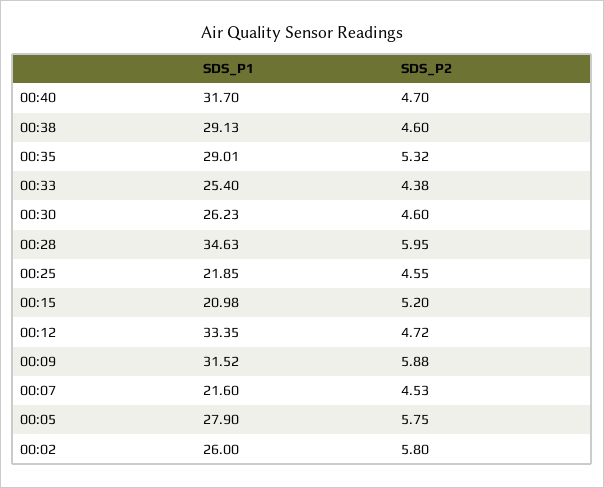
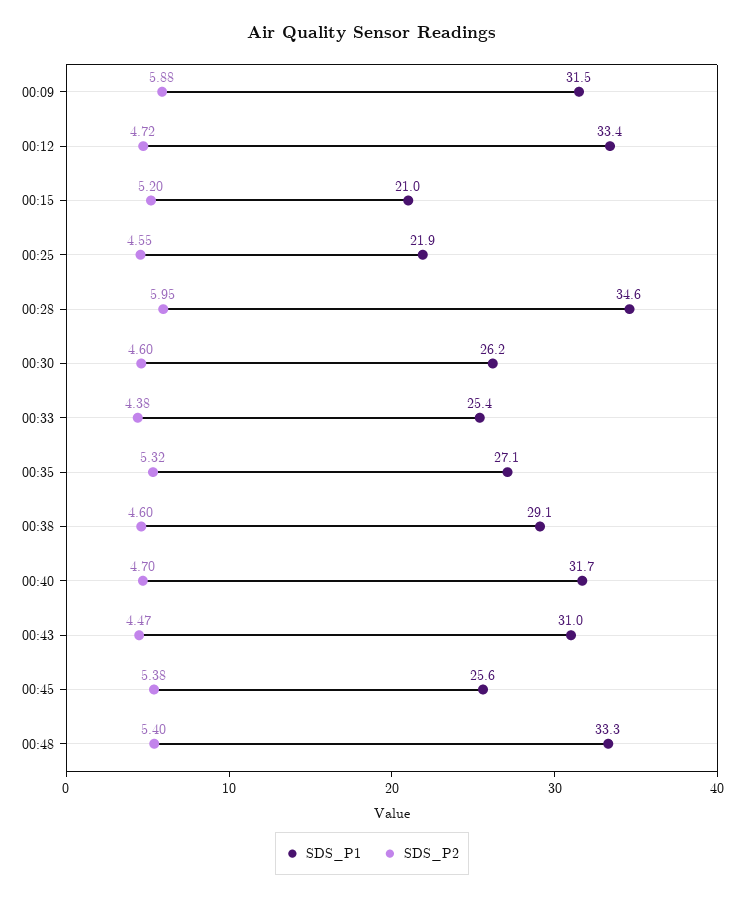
SDS_P1, 00:35: 29.01 -> 27.1
SDS_P1, 00:07: 21.6 -> none
SDS_P2, 00:07: 4.53 -> none
SDS_P1, 00:05: 27.9 -> none
SDS_P2, 00:05: 5.75 -> none
SDS_P1, 00:02: 26 -> none
SDS_P2, 00:02: 5.8 -> none
SDS_P1, 00:43: none -> 31
SDS_P2, 00:43: none -> 4.47
SDS_P1, 00:45: none -> 25.6
SDS_P2, 00:45: none -> 5.38
SDS_P1, 00:48: none -> 33.3
SDS_P2, 00:48: none -> 5.4

